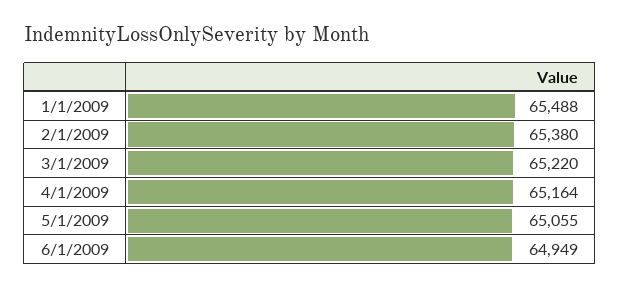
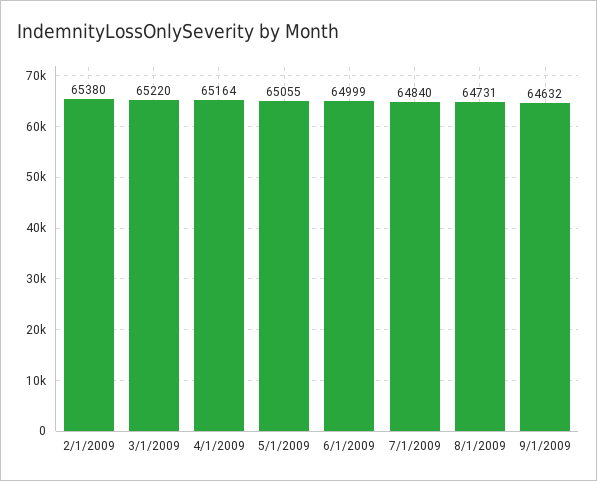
1/1/2009: 65488 -> none
6/1/2009: 64949 -> 64999
7/1/2009: none -> 64840
8/1/2009: none -> 64731
9/1/2009: none -> 64632

